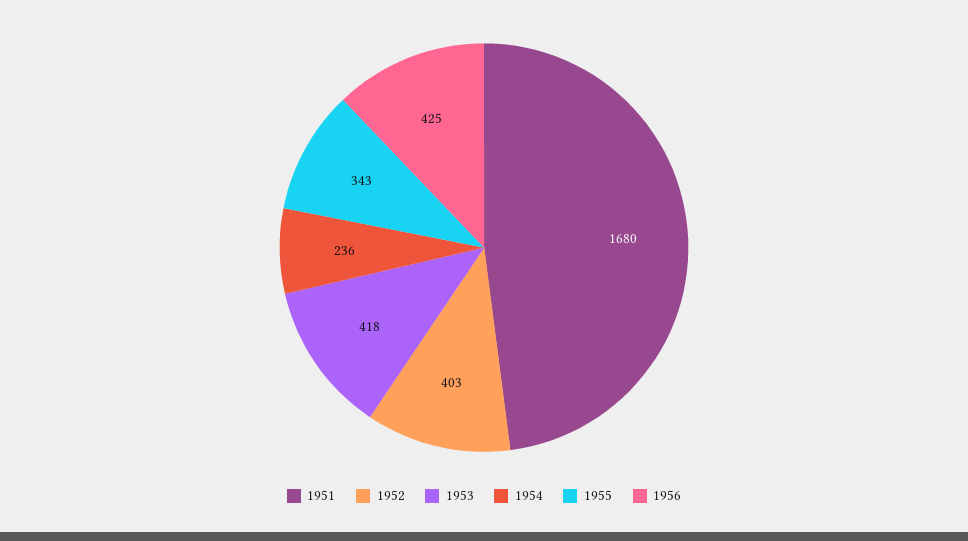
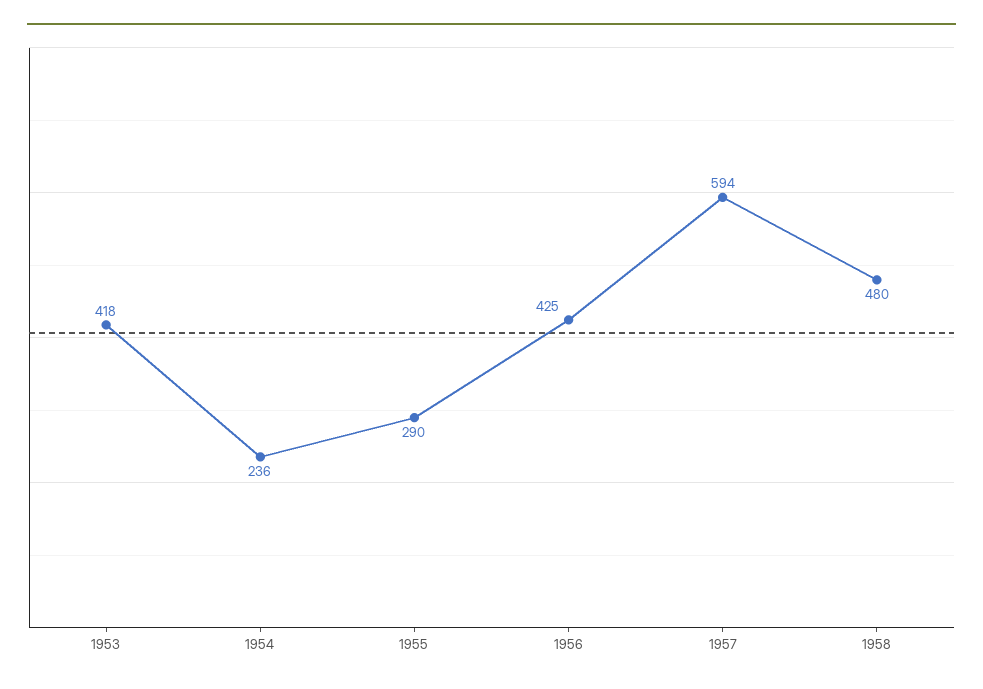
1951: 1680 -> none
1952: 403 -> none
1955: 343 -> 290
1957: none -> 594
1958: none -> 480

